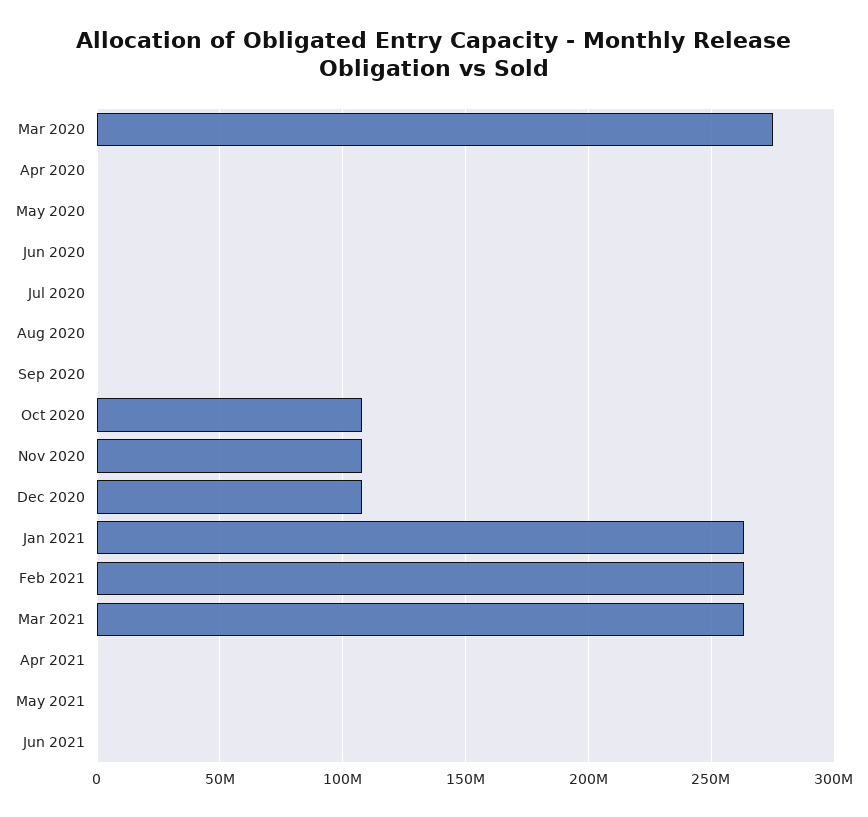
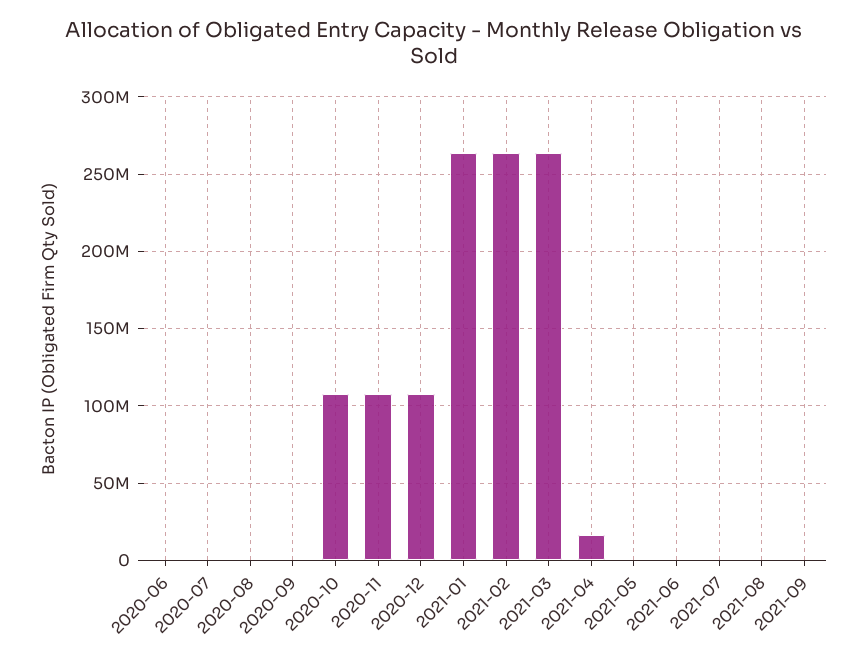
Mar 2020: 275000000 -> none
Apr 2020: 0 -> none
May 2020: 0 -> none
Apr 2021: 0 -> 15000000
2021-07: none -> 0
2021-08: none -> 0
2021-09: none -> 0

